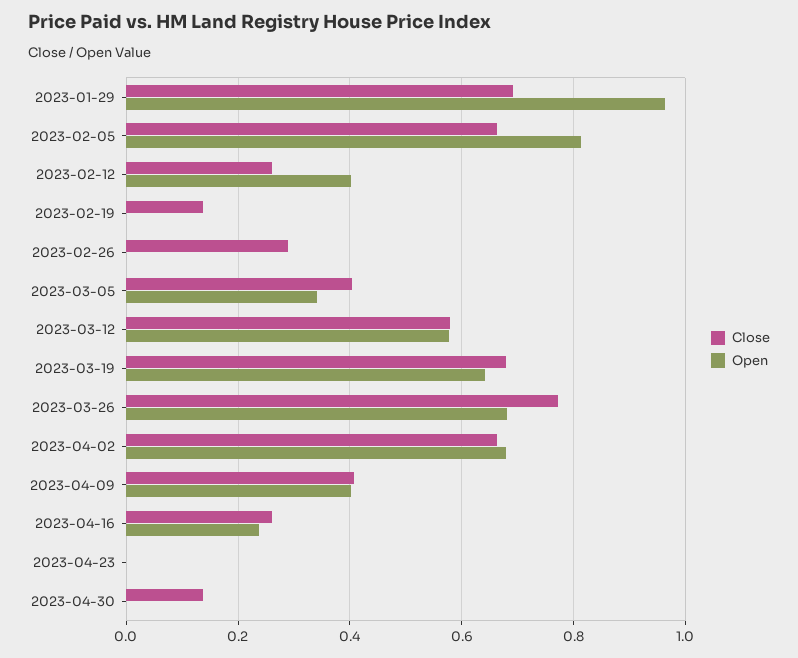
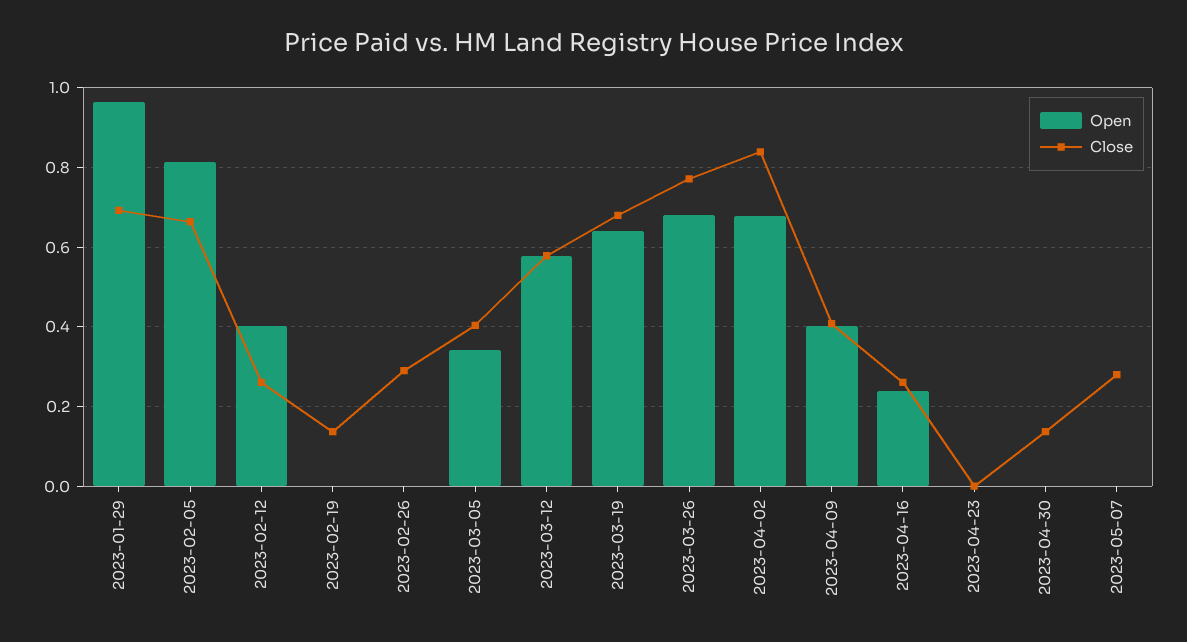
Close, 2023-04-02: 0.66 -> 0.84
Open, 2023-05-07: none -> 0
Close, 2023-05-07: none -> 0.28

